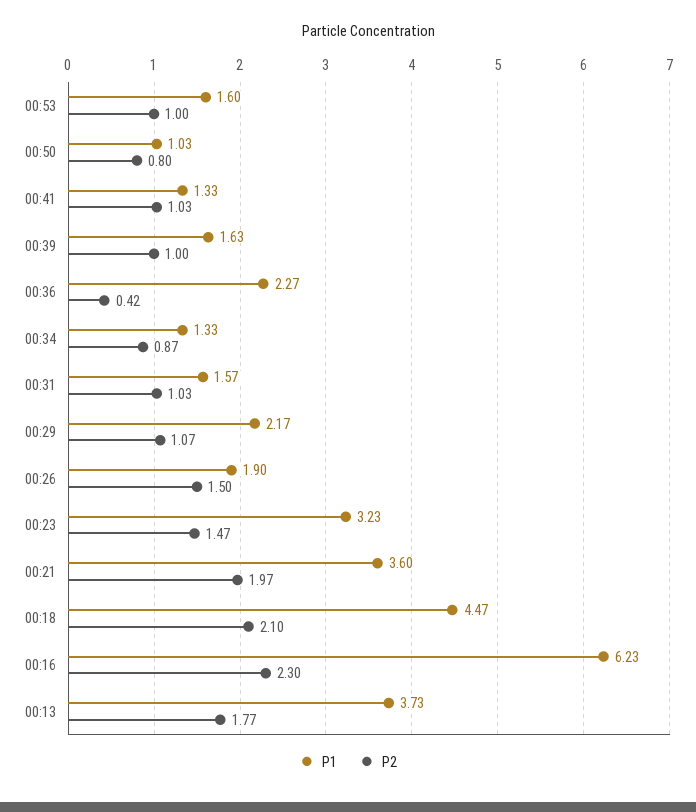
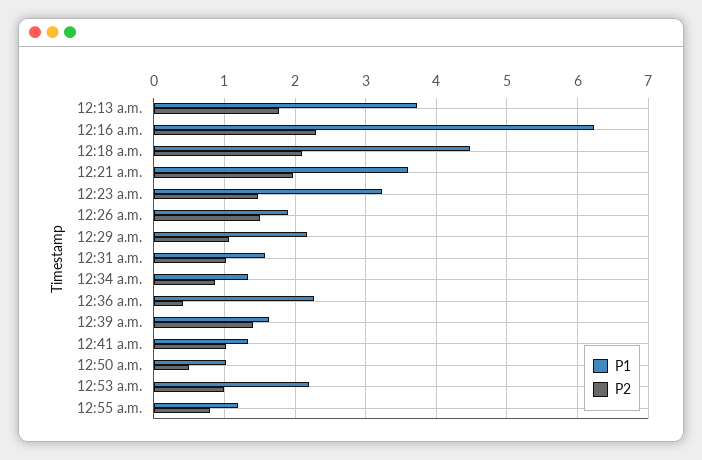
P1, 00:53: 1.6 -> 2.2
P2, 00:50: 0.8 -> 0.5
P2, 00:39: 1 -> 1.4
P1, 12:55 a.m.: none -> 1.2
P2, 12:55 a.m.: none -> 0.8

